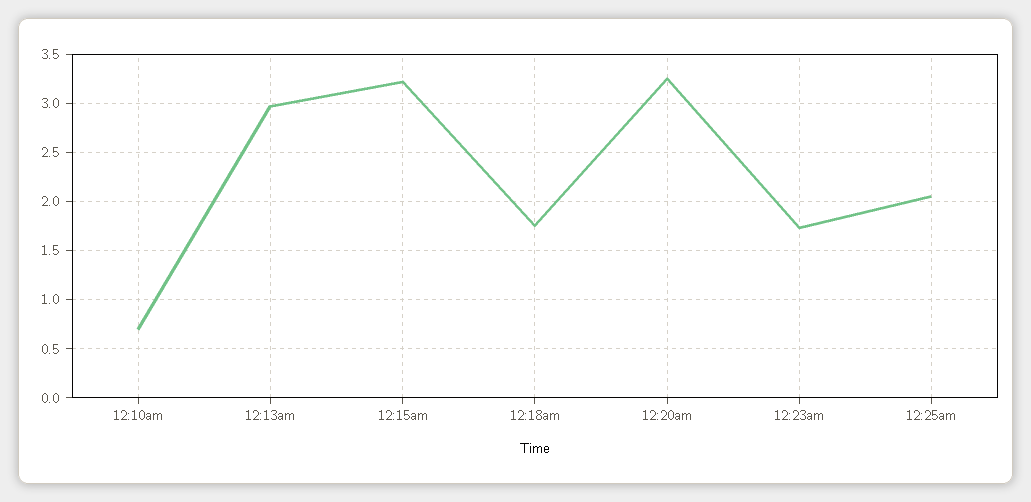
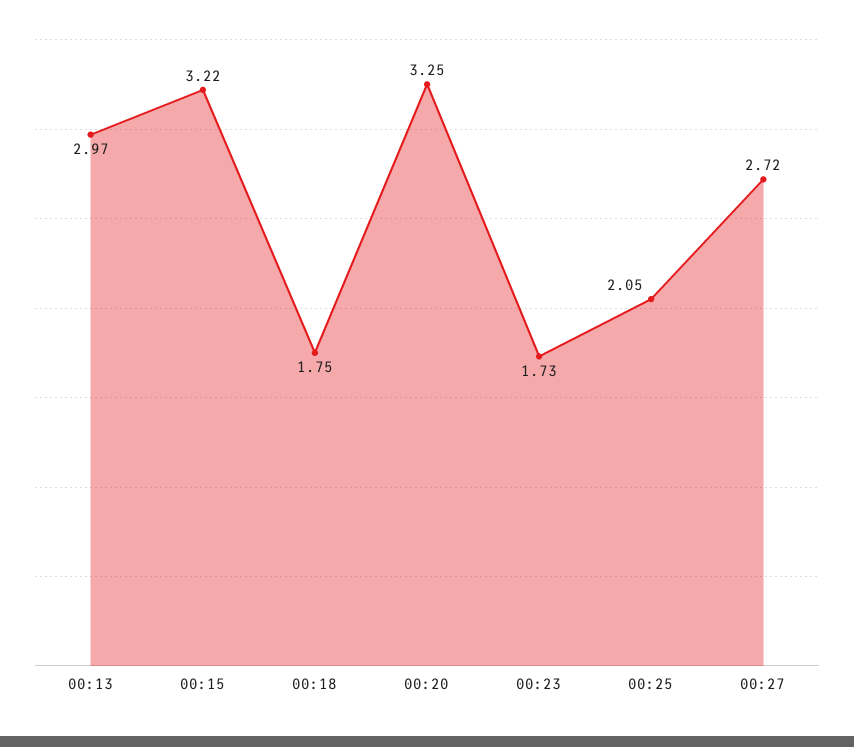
12:10am: 0.7 -> none
00:27: none -> 2.72

